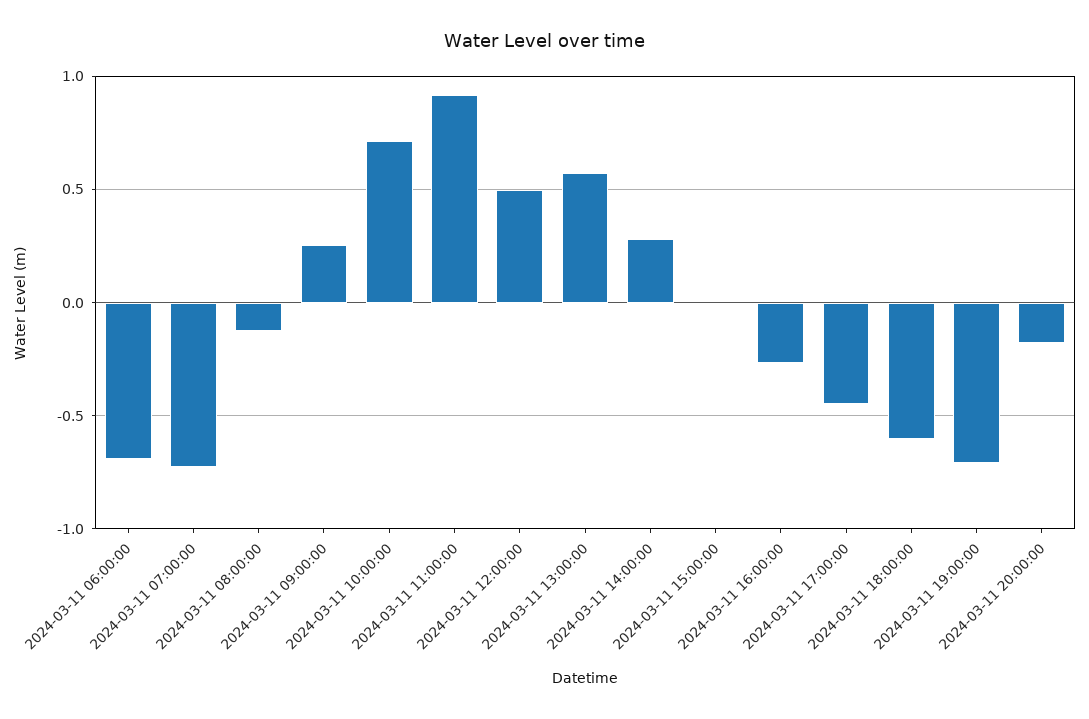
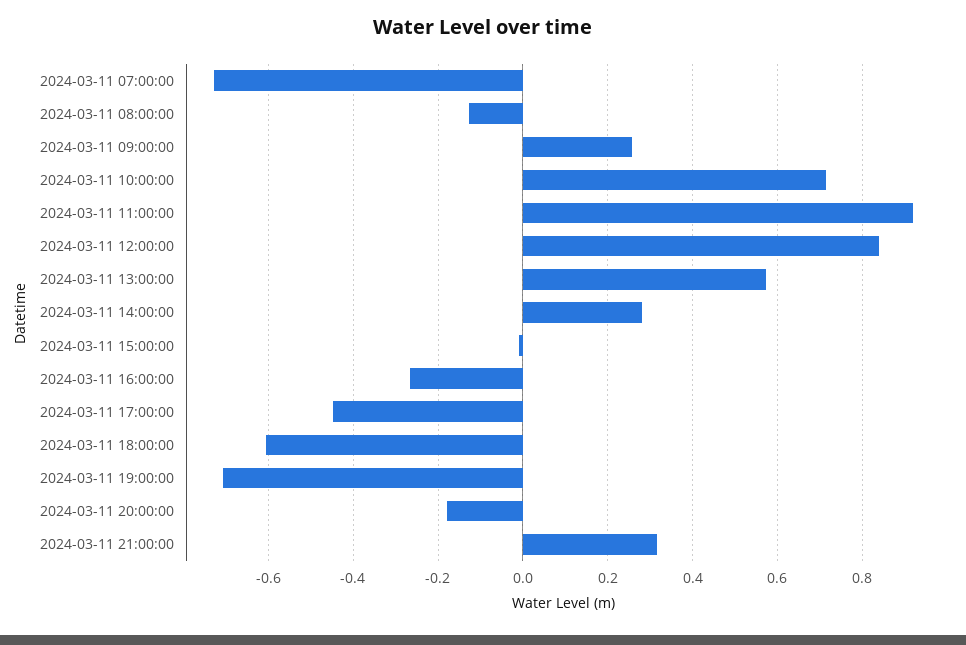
2024-03-11 06:00:00: -0.7 -> none
2024-03-11 12:00:00: 0.5 -> 0.84
2024-03-11 21:00:00: none -> 0.32

